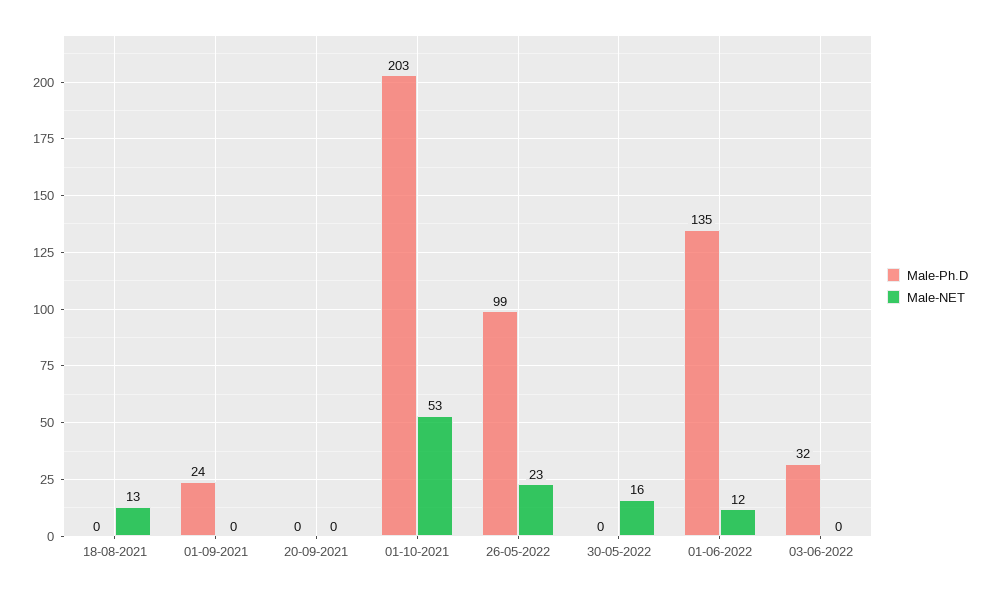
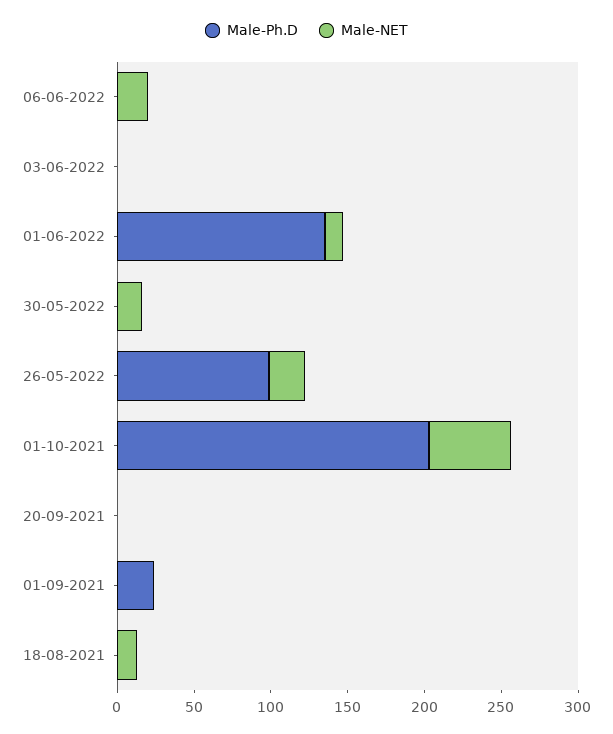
Male-Ph.D, 03-06-2022: 32 -> 0
Male-Ph.D, 06-06-2022: none -> 0
Male-NET, 06-06-2022: none -> 20

